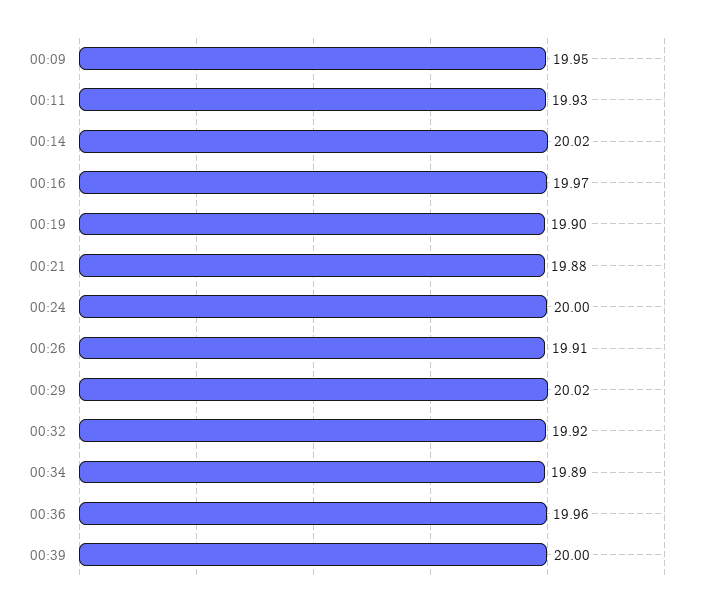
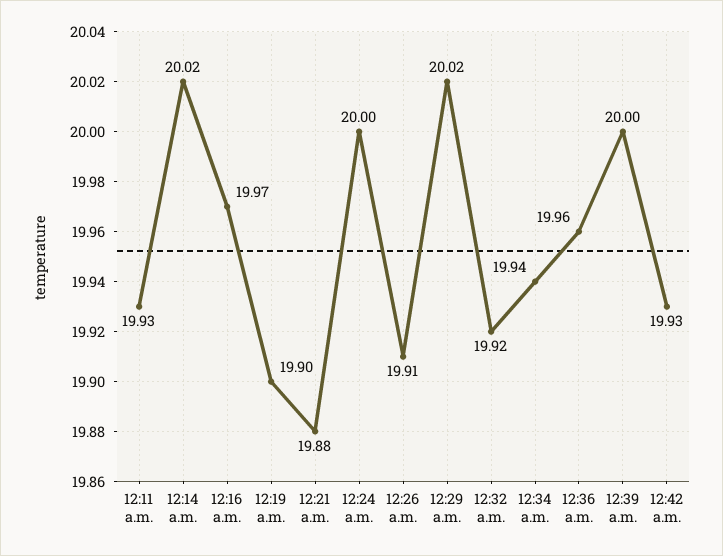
00:09: 19.95 -> none
00:34: 19.89 -> 19.94
12:42 a.m.: none -> 19.93

